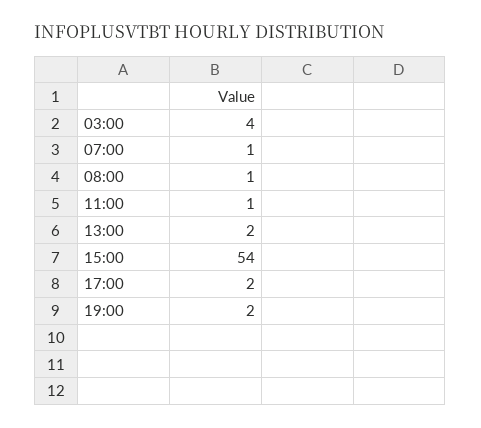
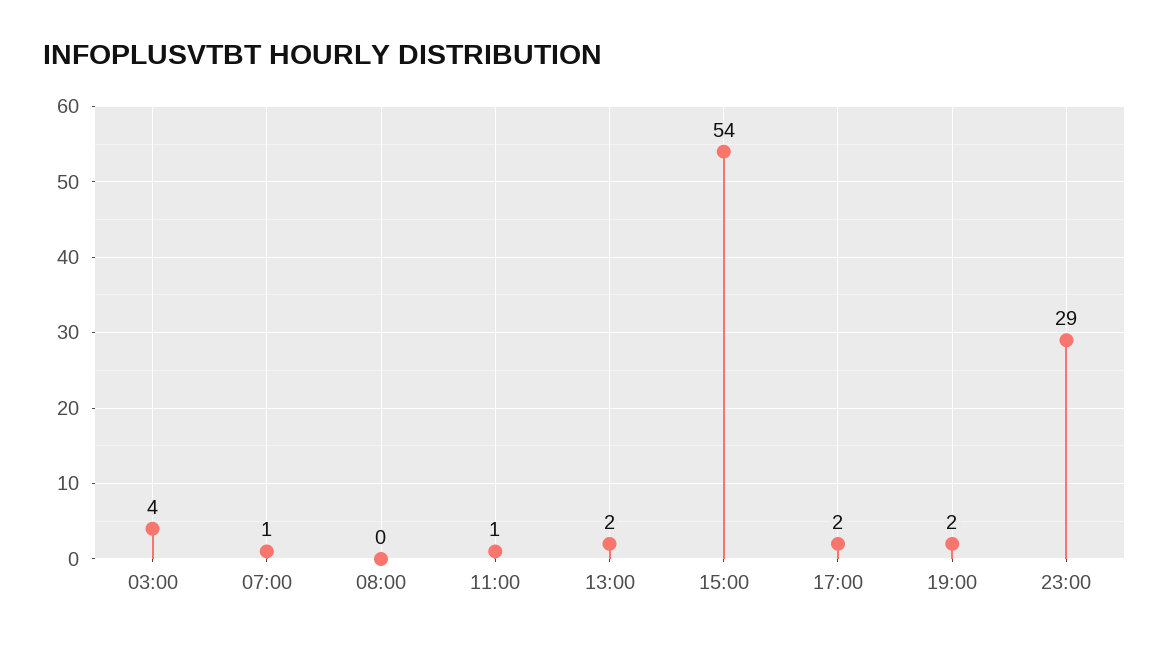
08:00: 1 -> 0
23:00: none -> 29

